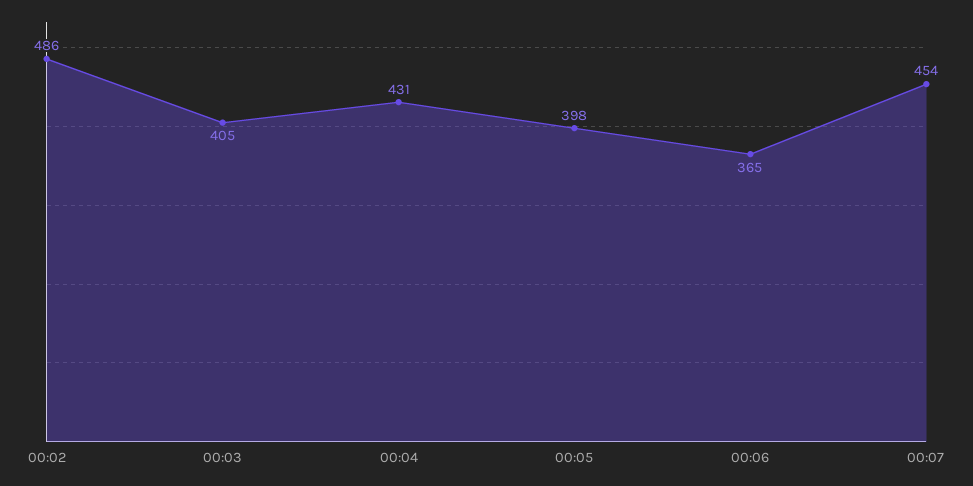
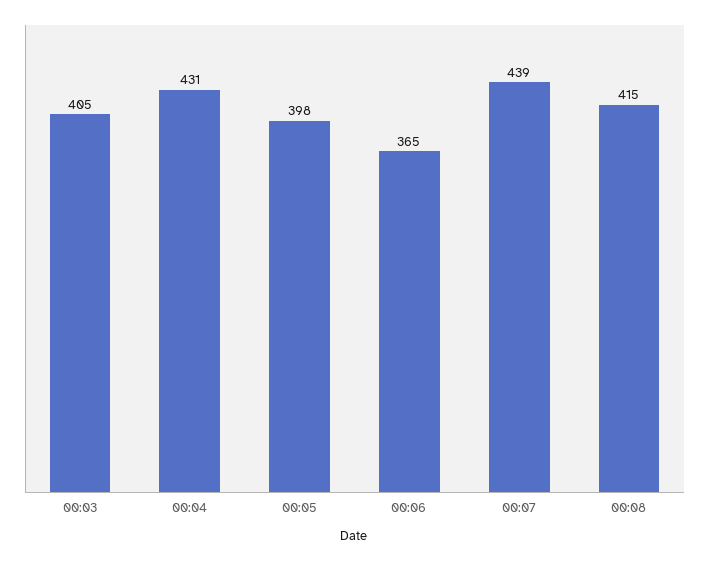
00:02: 486 -> none
00:07: 454 -> 439
00:08: none -> 415

